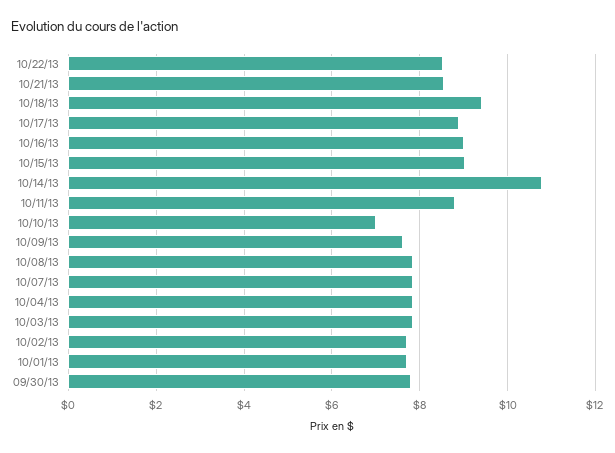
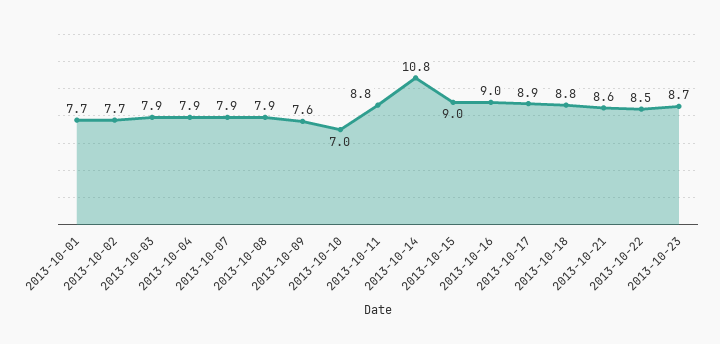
10/18/13: 9.4 -> 8.8
09/30/13: 7.8 -> none
2013-10-23: none -> 8.7

